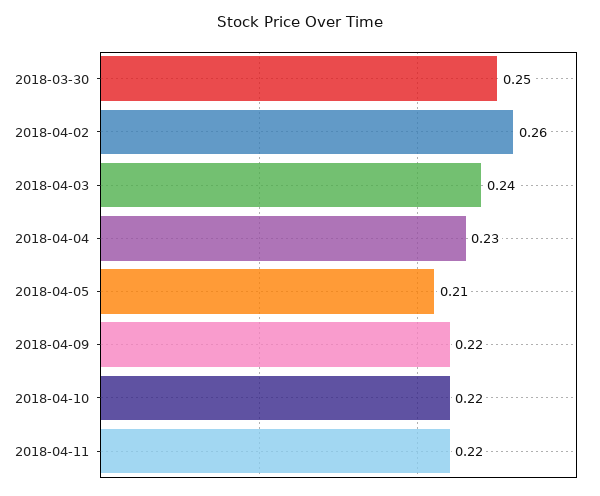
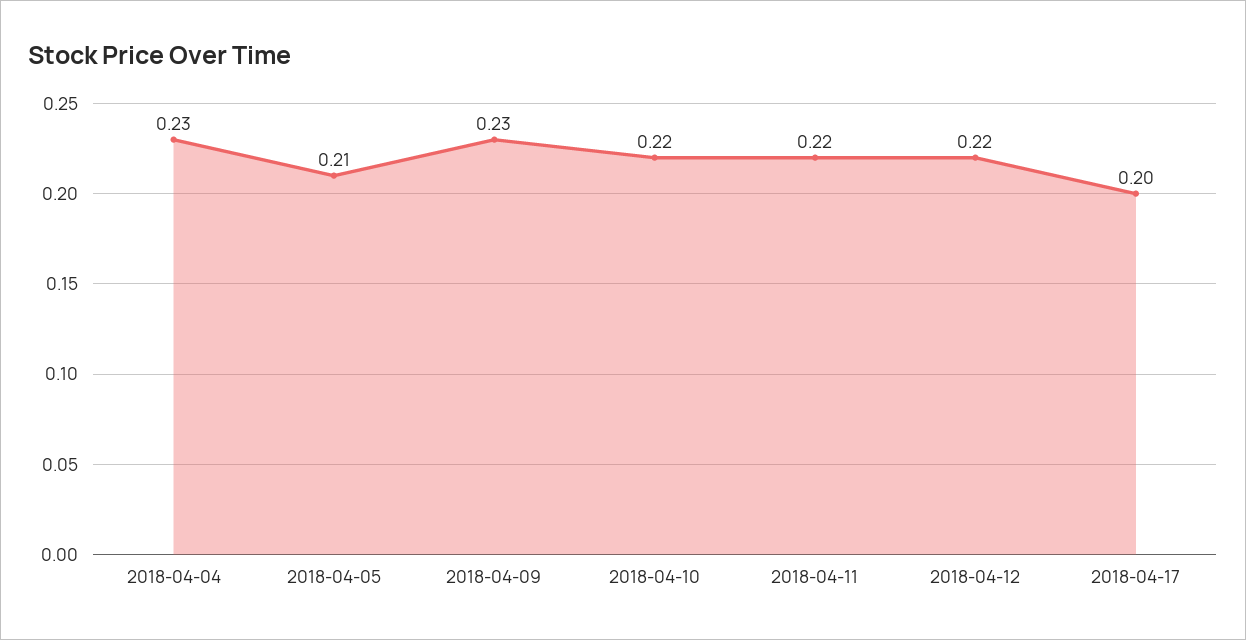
2018-03-30: 0.25 -> none
2018-04-02: 0.26 -> none
2018-04-03: 0.24 -> none
2018-04-09: 0.22 -> 0.23
2018-04-12: none -> 0.22
2018-04-17: none -> 0.2

